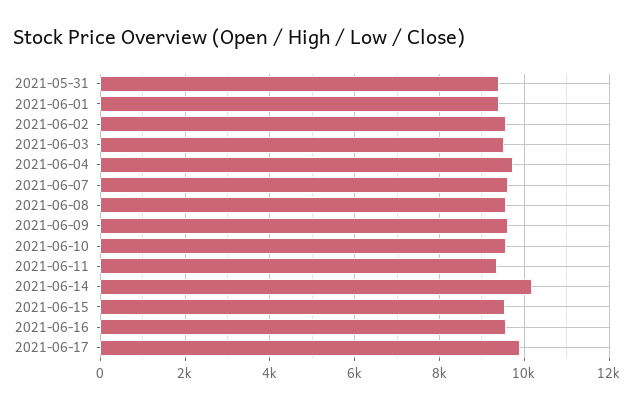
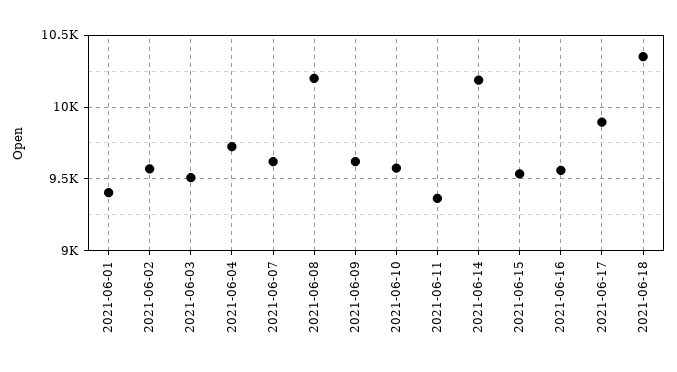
2021-05-31: 9400 -> none
2021-06-08: 9600 -> 10200
2021-06-18: none -> 10350

